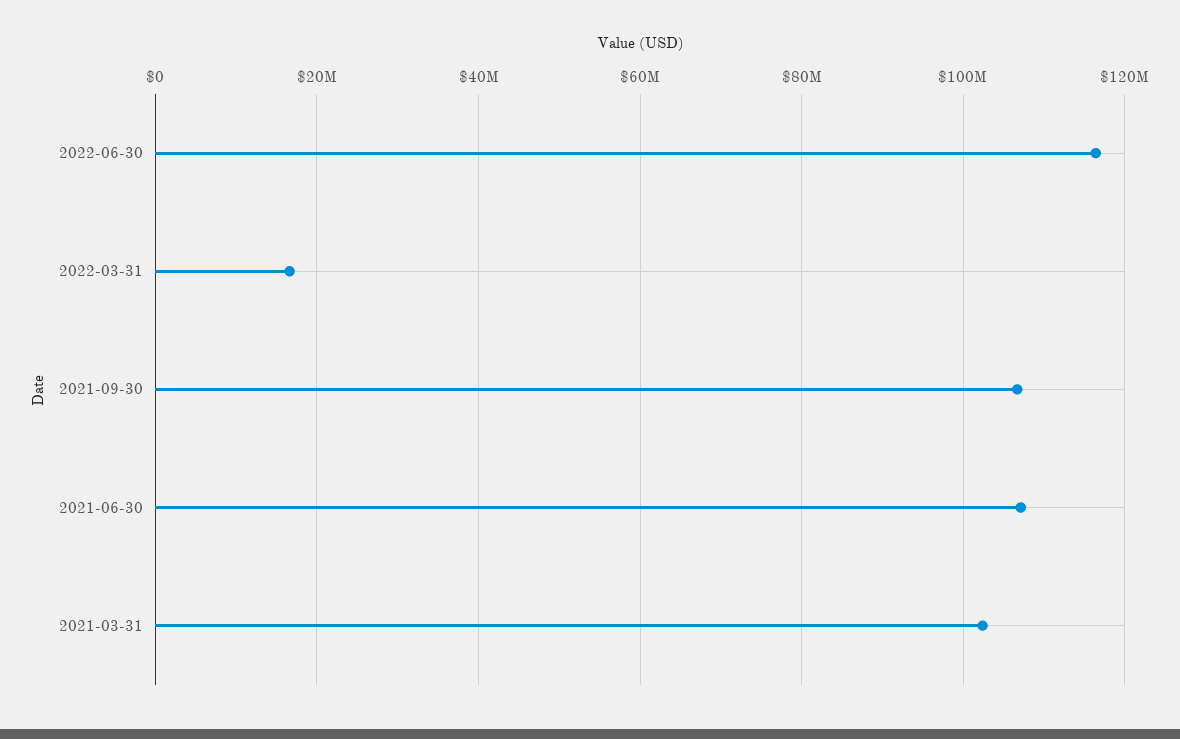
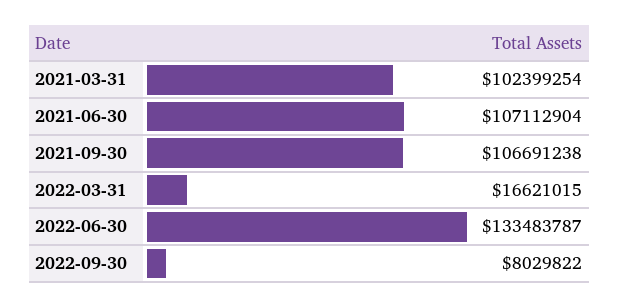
2022-06-30: 116000000 -> 133483787
2022-09-30: none -> 8029822

